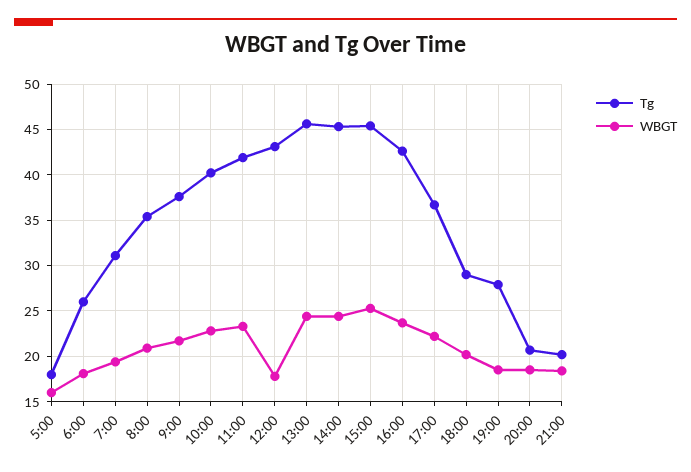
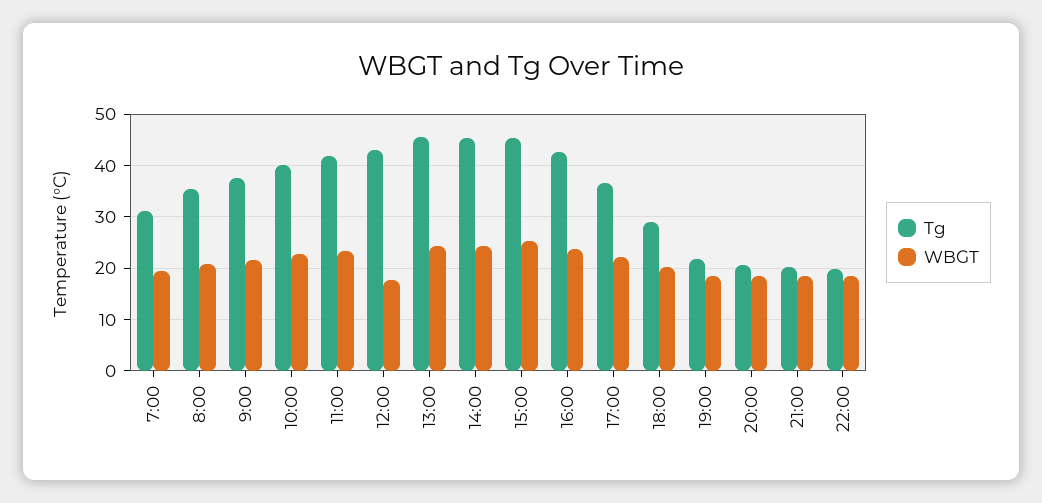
Tg, 5:00: 18 -> none
WBGT, 5:00: 16 -> none
Tg, 6:00: 26 -> none
WBGT, 6:00: 18 -> none
Tg, 19:00: 28 -> 22
Tg, 22:00: none -> 20
WBGT, 22:00: none -> 18

